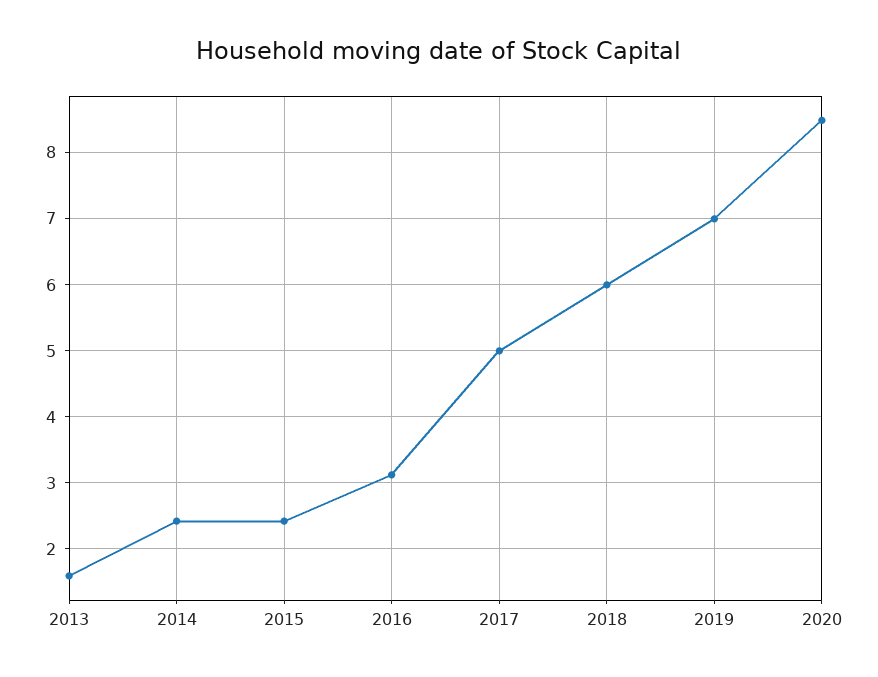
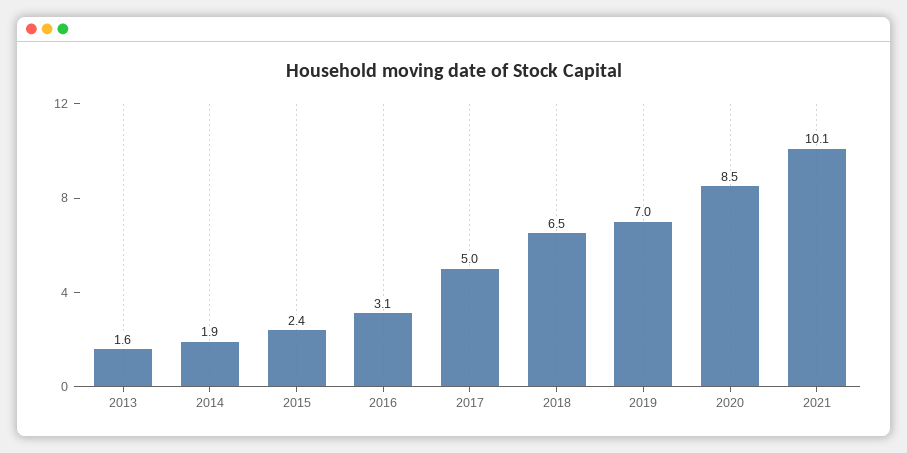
2014: 2.4 -> 1.9
2018: 6 -> 6.5
2021: none -> 10.1

